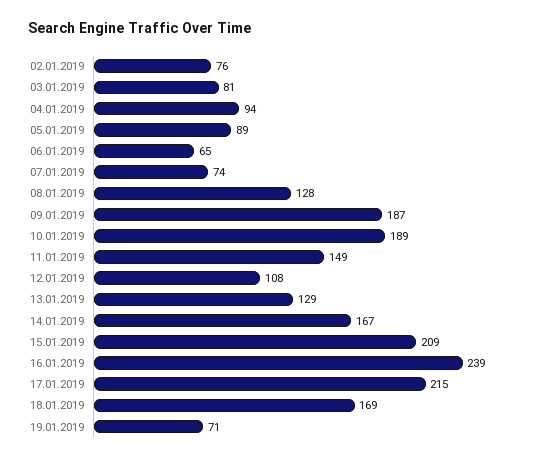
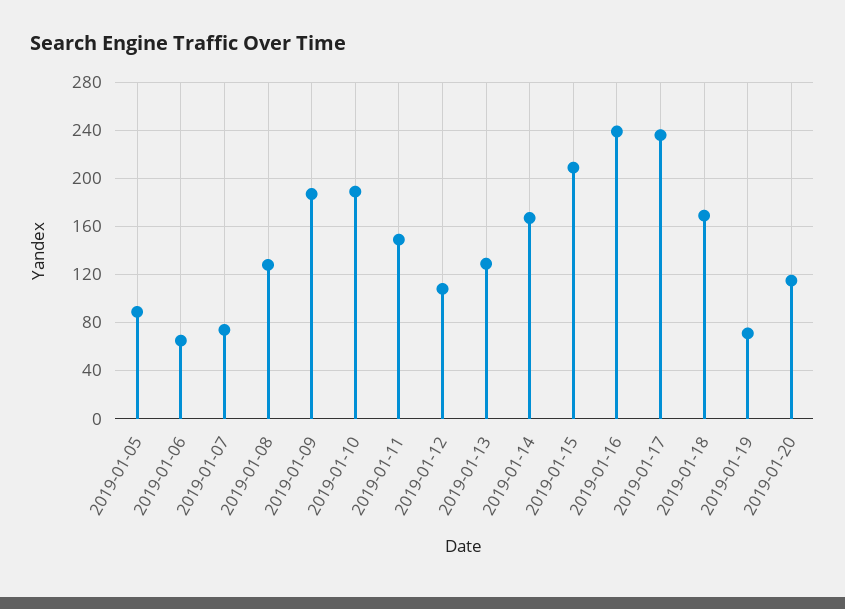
02.01.2019: 76 -> none
03.01.2019: 81 -> none
04.01.2019: 94 -> none
17.01.2019: 215 -> 235
2019-01-20: none -> 115

